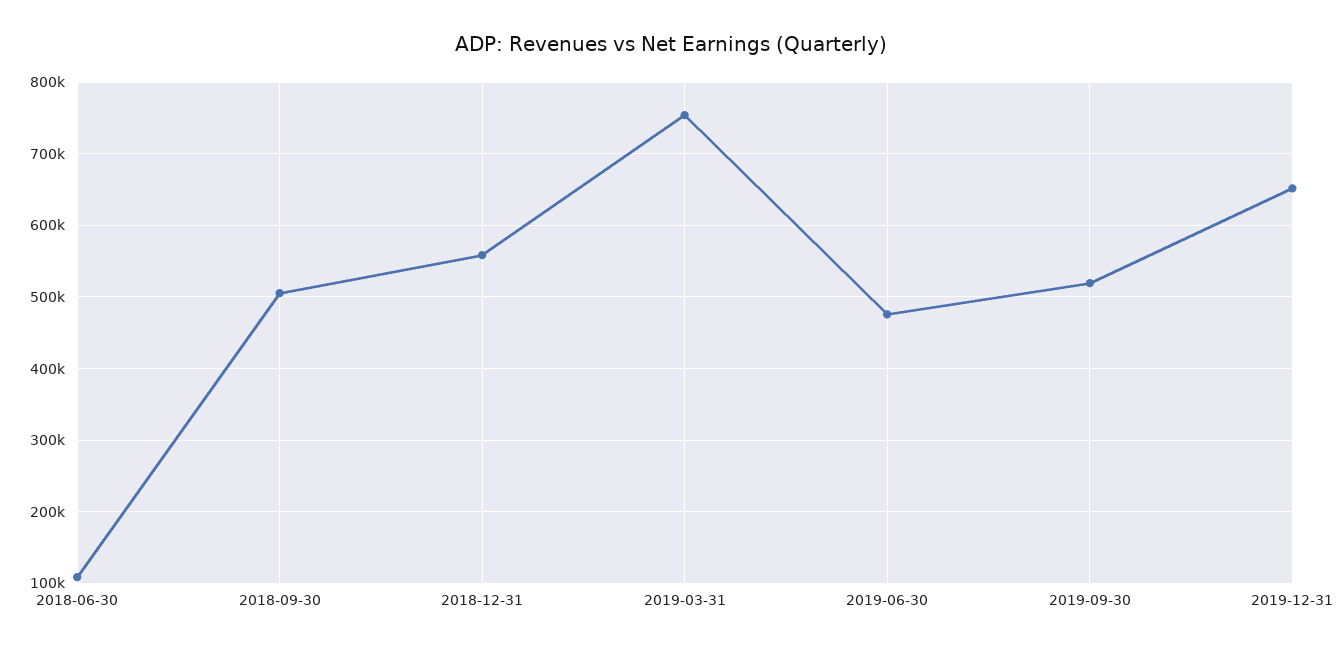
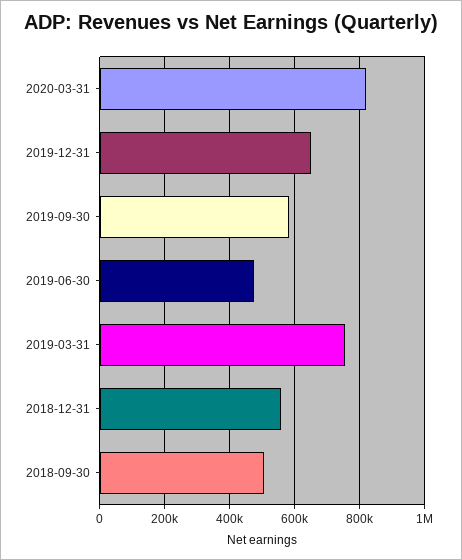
2018-06-30: 110000 -> none
2019-09-30: 520000 -> 580000
2020-03-31: none -> 820000

